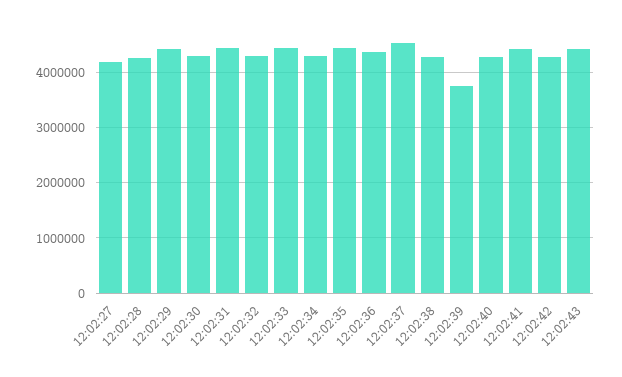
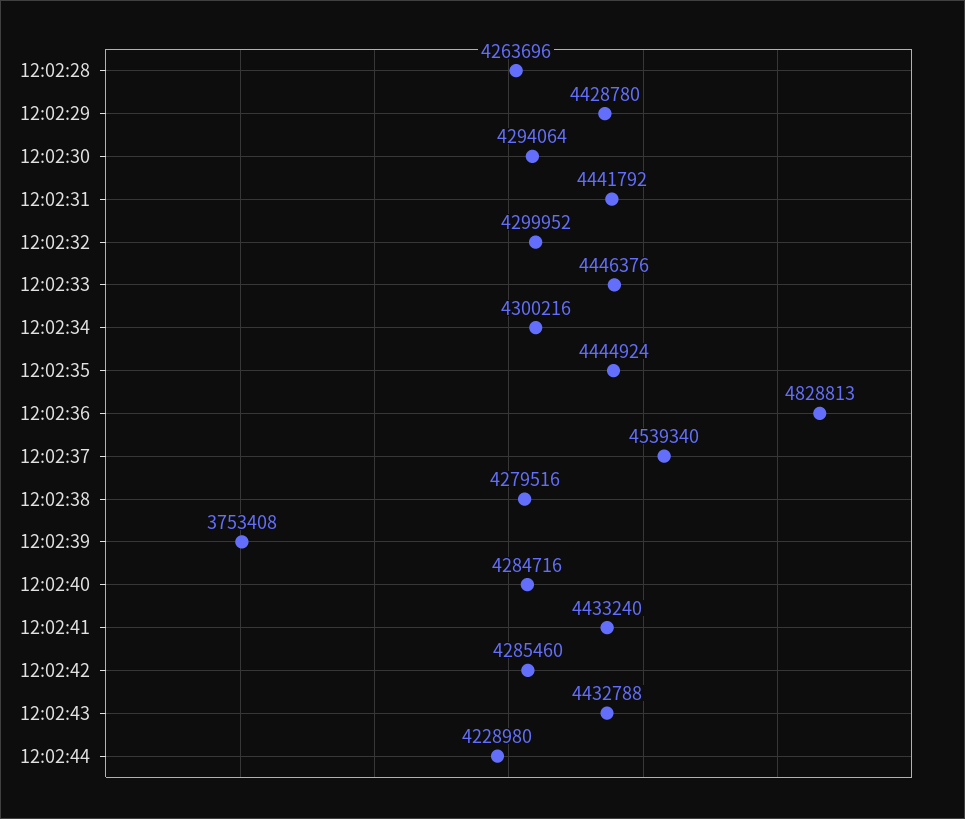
12:02:27: 4200000 -> none
12:02:36: 4400000 -> 4828813
12:02:44: none -> 4228980

